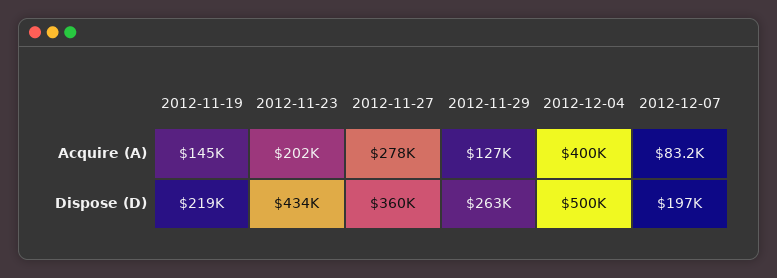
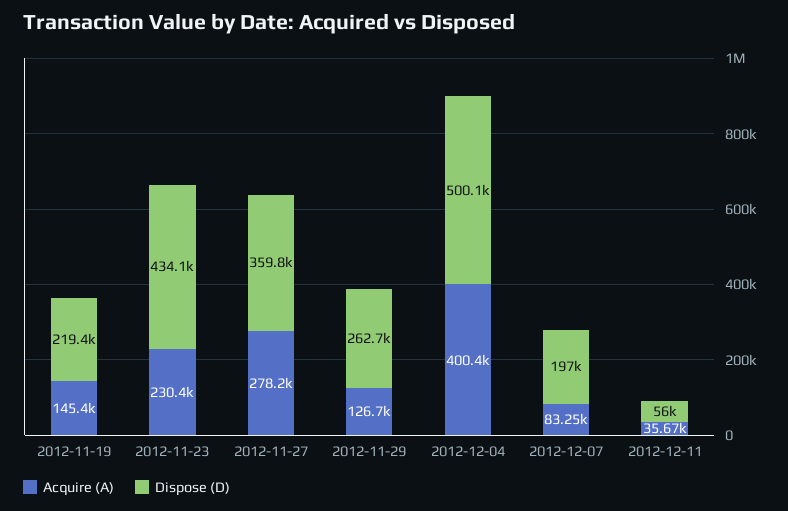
Acquire (A), 2012-11-23: 202000 -> 230400
Acquire (A), 2012-12-11: none -> 35670
Dispose (D), 2012-12-11: none -> 56000

